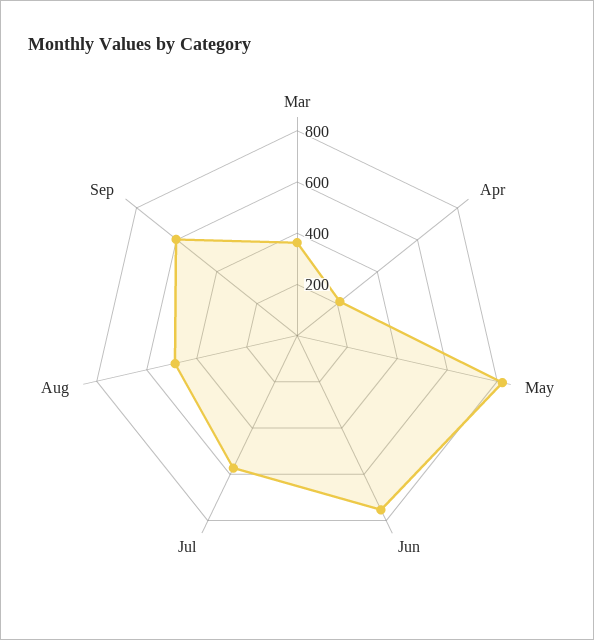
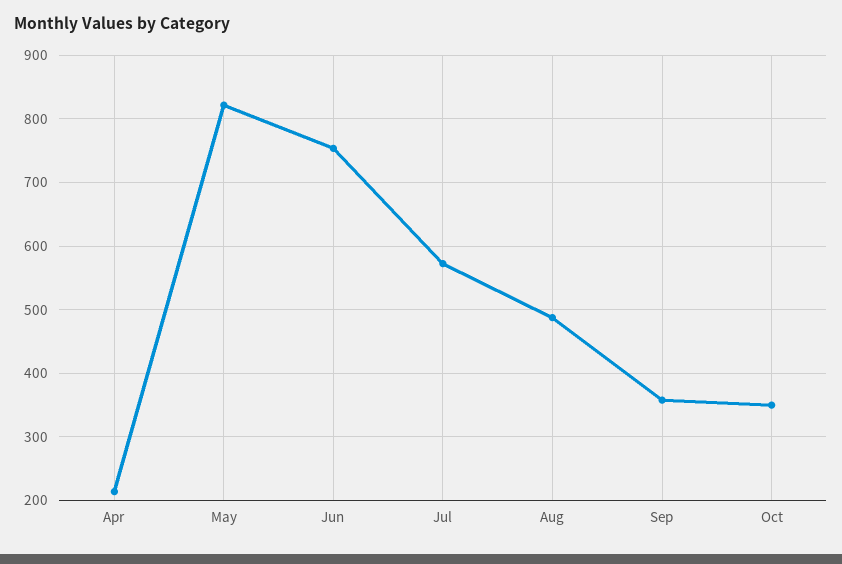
Mar: 350 -> none
Sep: 600 -> 360
Oct: none -> 350

